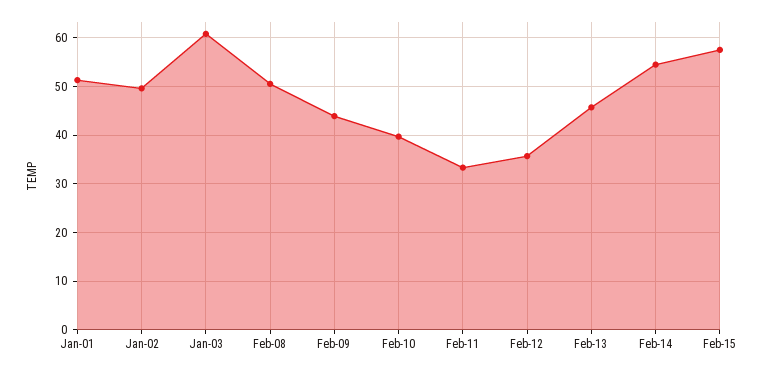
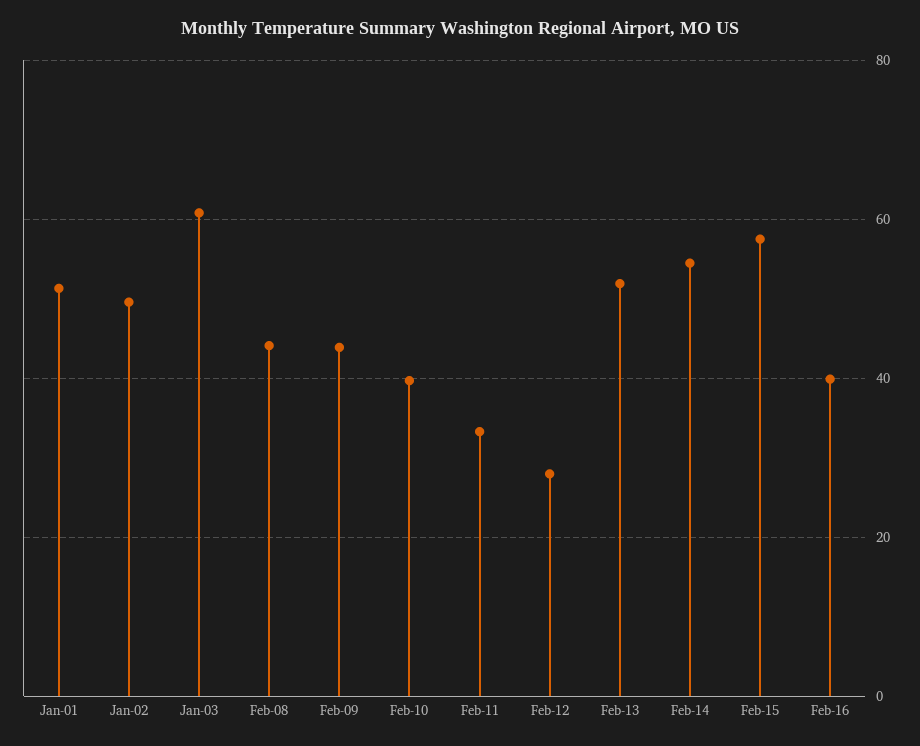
Feb-08: 50 -> 44
Feb-12: 36 -> 28
Feb-13: 46 -> 52
Feb-16: none -> 40

